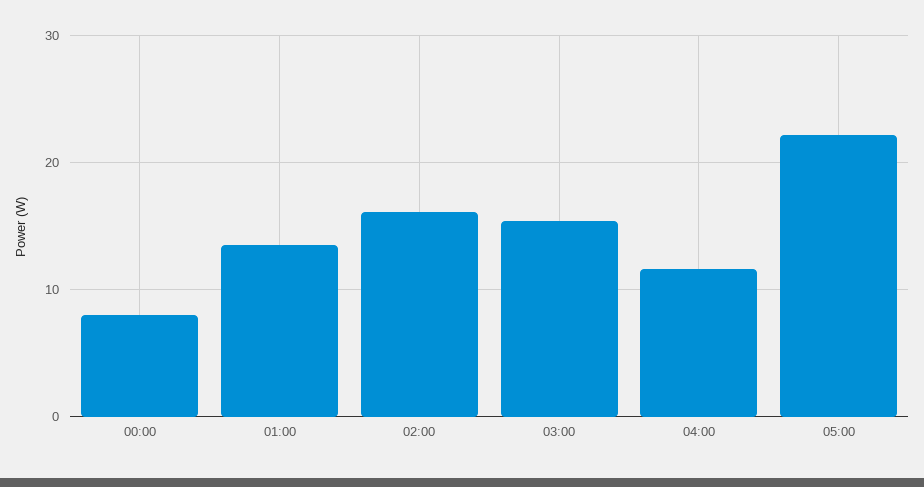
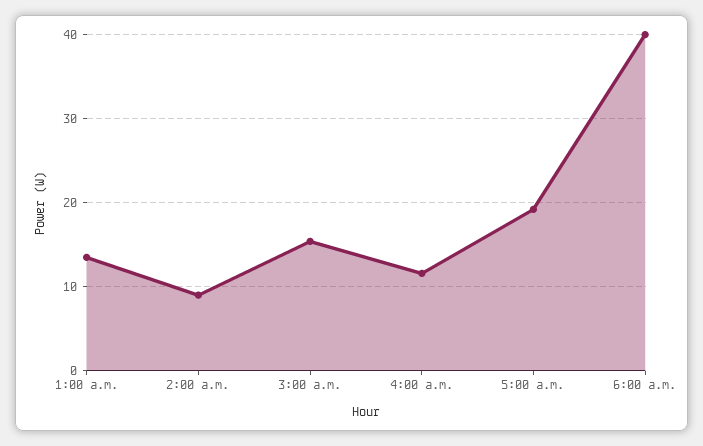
00:00: 8 -> none
02:00: 16 -> 9
05:00: 22 -> 19
6:00 a.m.: none -> 40

